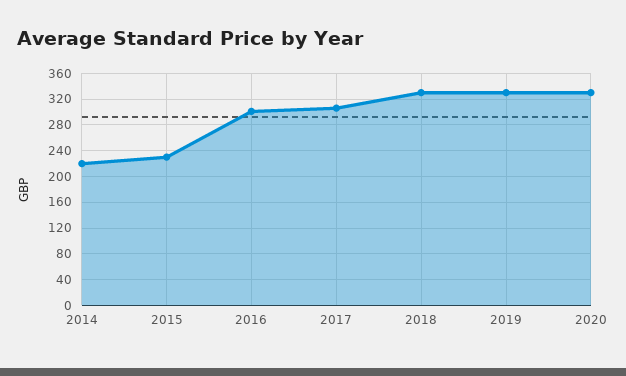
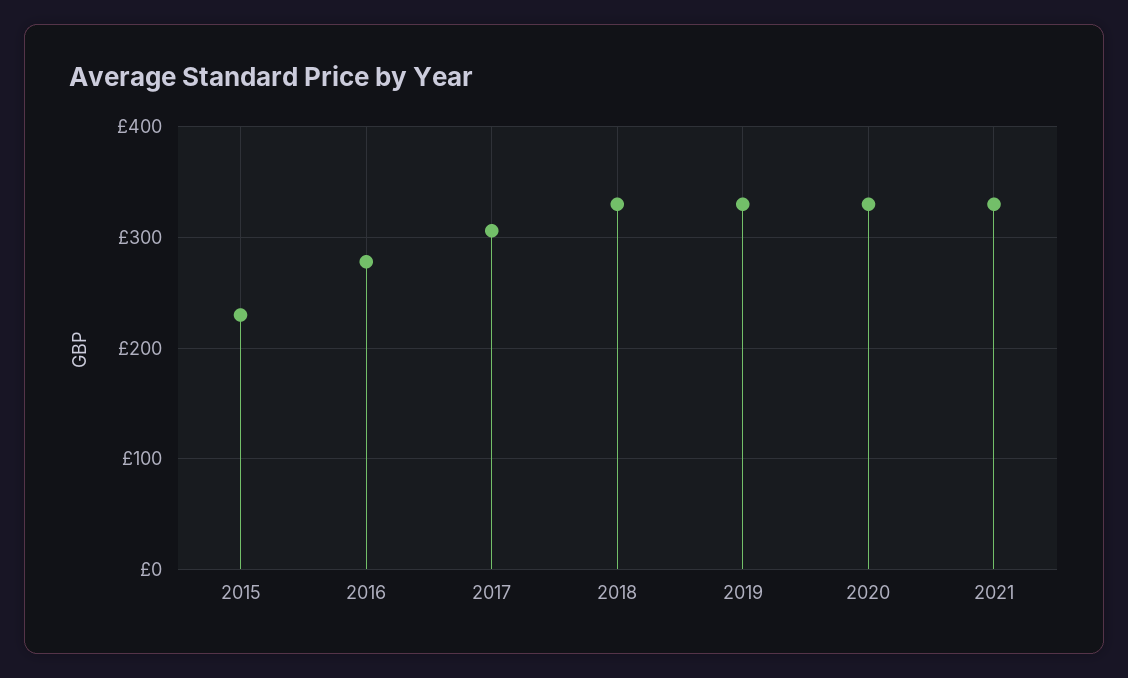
2014: 220 -> none
2016: 300 -> 280
2021: none -> 330

